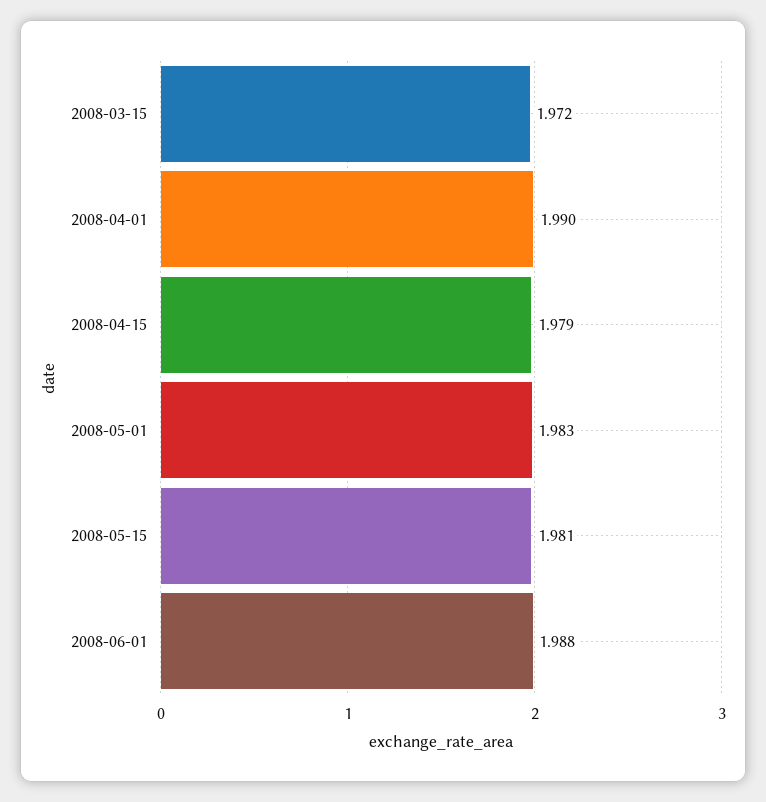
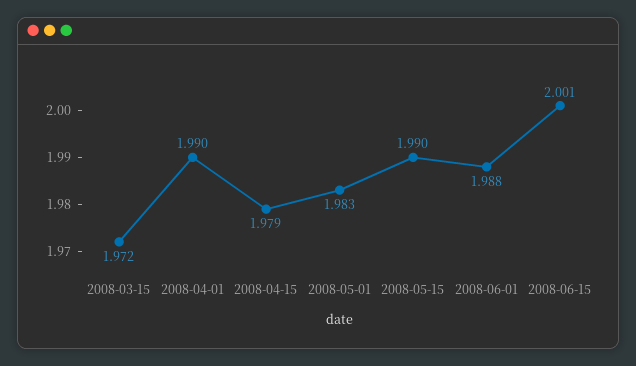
2008-05-15: 1.981 -> 1.99
2008-06-15: none -> 2.001

